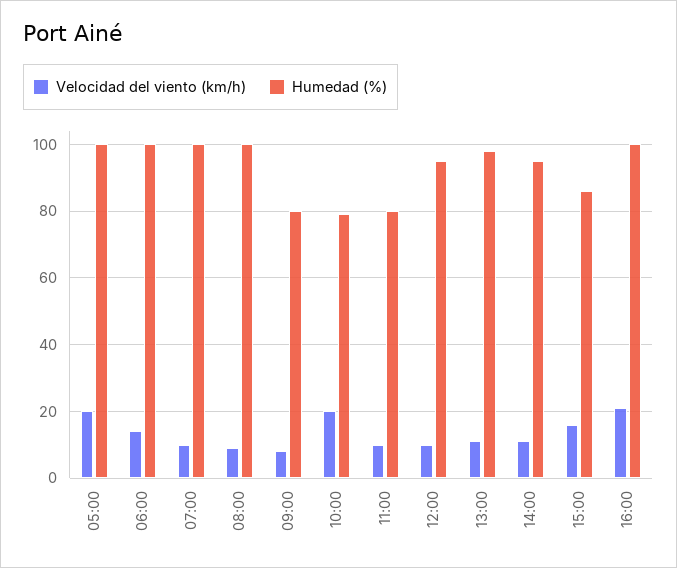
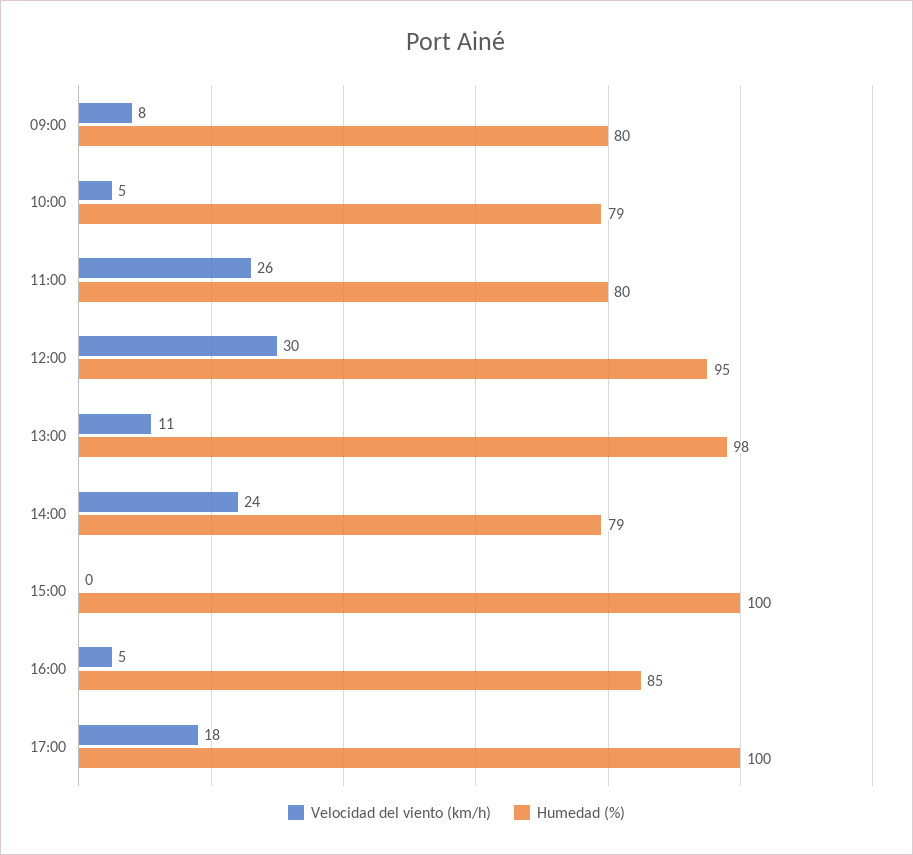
Velocidad del viento (km/h), 05:00: 20 -> none
Humedad (%), 05:00: 100 -> none
Velocidad del viento (km/h), 06:00: 15 -> none
Humedad (%), 06:00: 100 -> none
Velocidad del viento (km/h), 07:00: 10 -> none
Humedad (%), 07:00: 100 -> none
Velocidad del viento (km/h), 08:00: 10 -> none
Humedad (%), 08:00: 100 -> none
Velocidad del viento (km/h), 10:00: 20 -> 5
Velocidad del viento (km/h), 11:00: 10 -> 26
Velocidad del viento (km/h), 12:00: 10 -> 30
Velocidad del viento (km/h), 14:00: 10 -> 24
Humedad (%), 14:00: 95 -> 79
Velocidad del viento (km/h), 15:00: 15 -> 0
Humedad (%), 15:00: 85 -> 100
Velocidad del viento (km/h), 16:00: 20 -> 5
Humedad (%), 16:00: 100 -> 85
Velocidad del viento (km/h), 17:00: none -> 18
Humedad (%), 17:00: none -> 100

